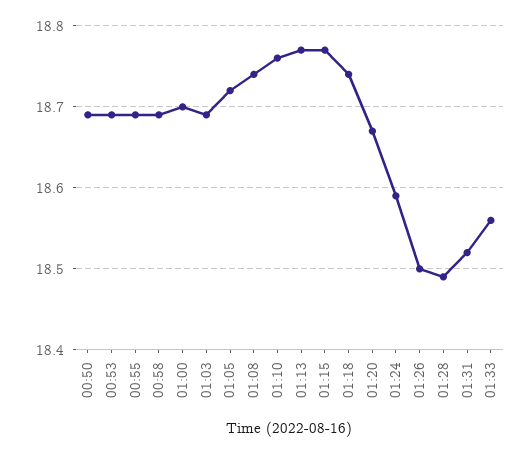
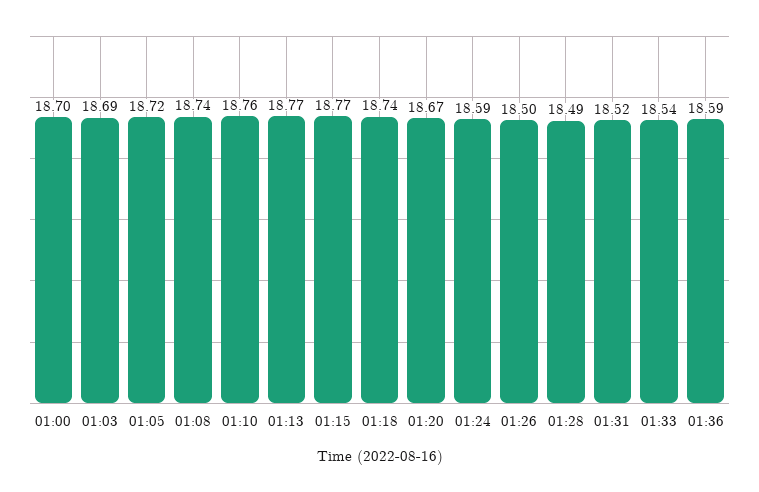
00:50: 18.69 -> none
00:53: 18.69 -> none
00:55: 18.69 -> none
00:58: 18.69 -> none
01:33: 18.56 -> 18.54
01:36: none -> 18.59

